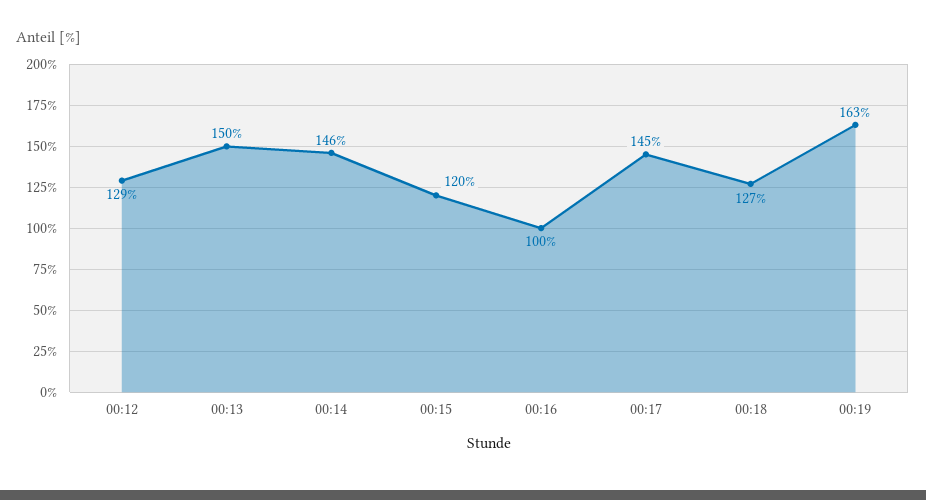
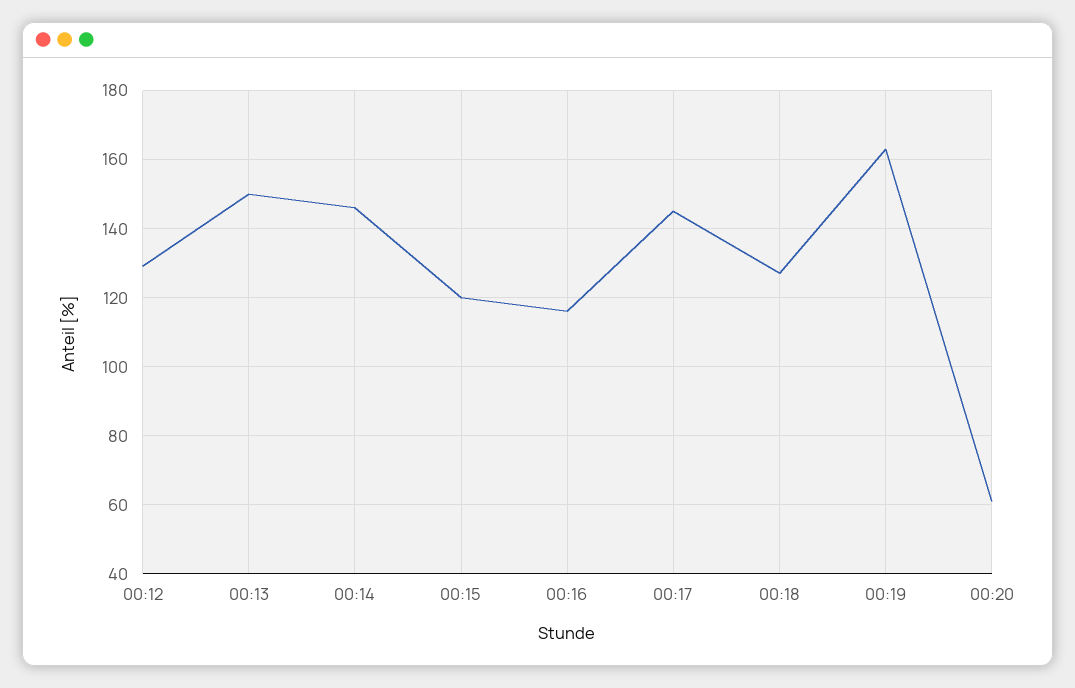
00:16: 100 -> 115
00:20: none -> 60

